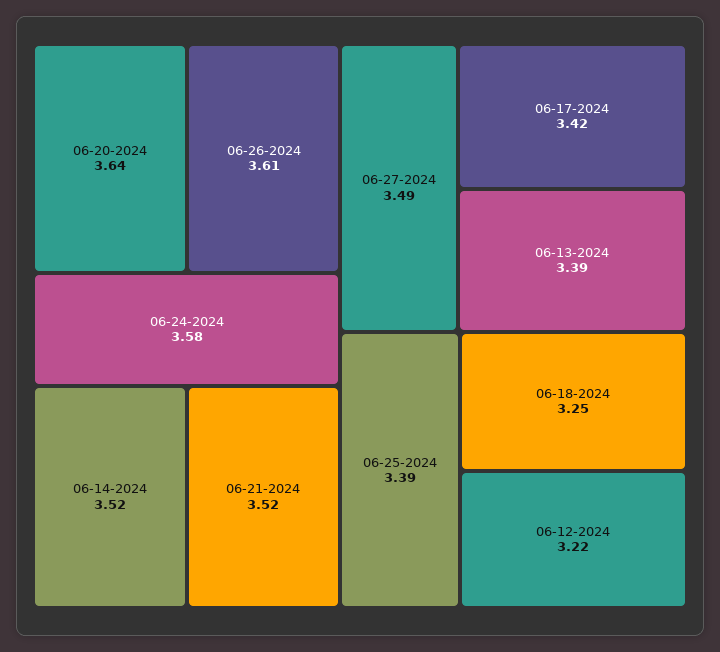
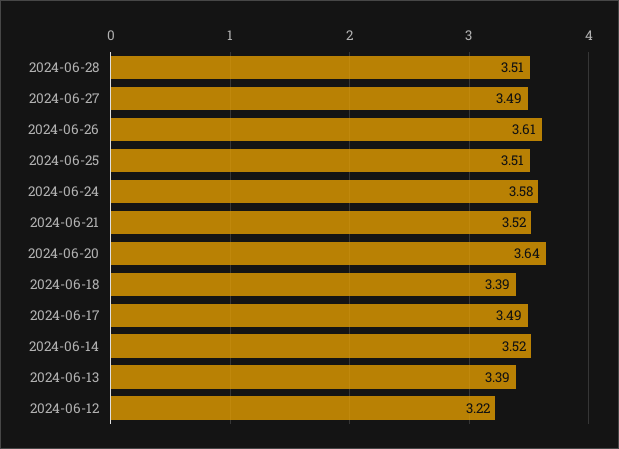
06-17-2024: 3.42 -> 3.49
06-25-2024: 3.39 -> 3.51
06-18-2024: 3.25 -> 3.39
2024-06-28: none -> 3.51

